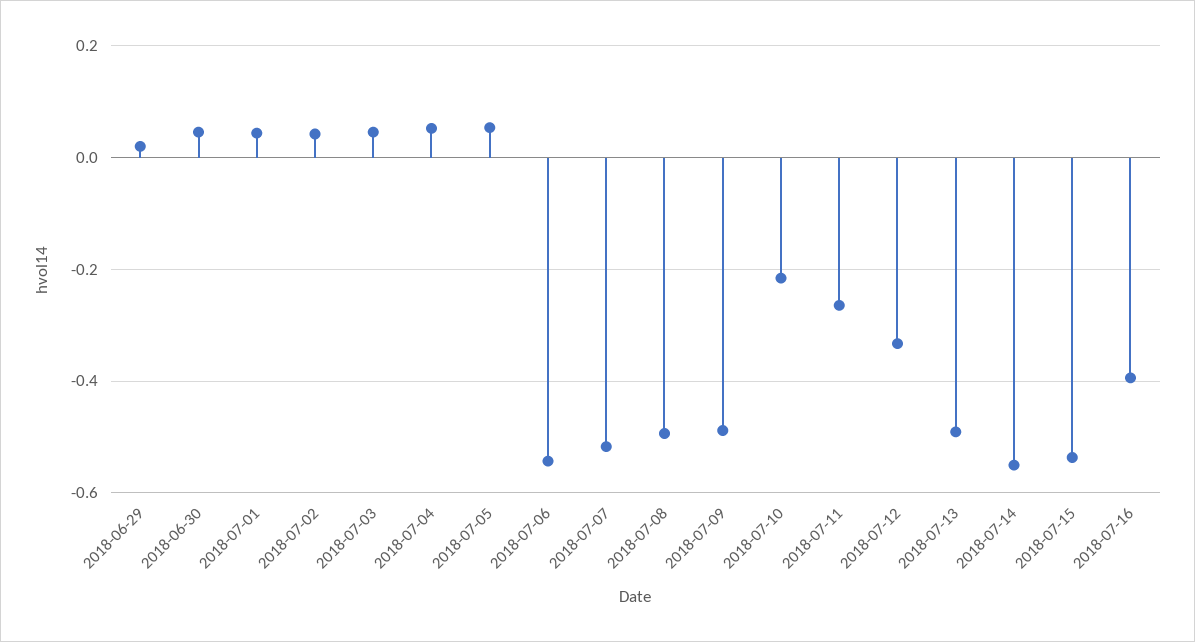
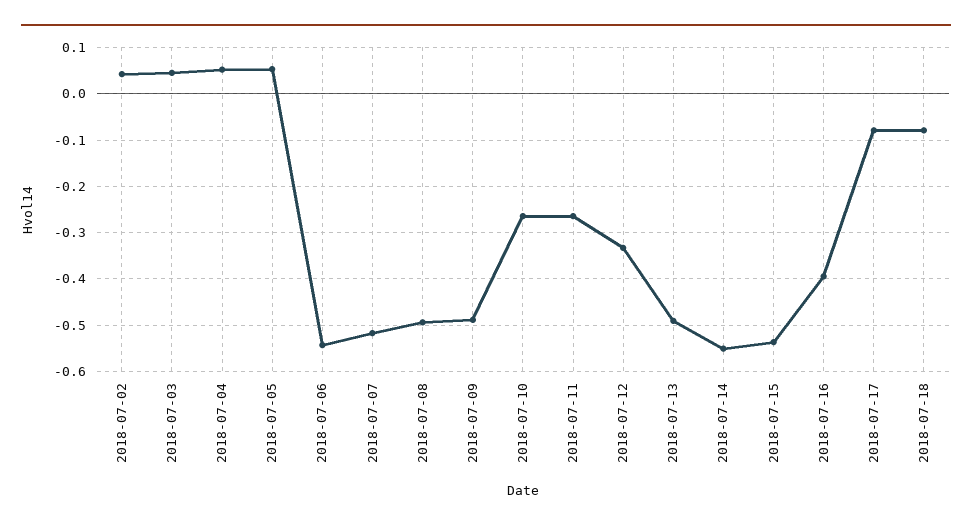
2018-06-29: 0.02 -> none
2018-06-30: 0.04 -> none
2018-07-01: 0.04 -> none
2018-07-10: -0.22 -> -0.26
2018-07-17: none -> -0.08
2018-07-18: none -> -0.08

